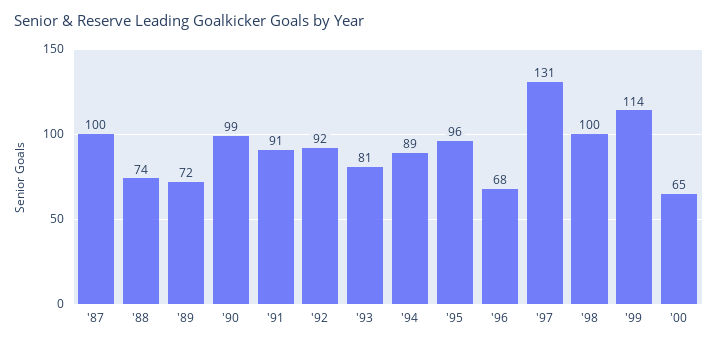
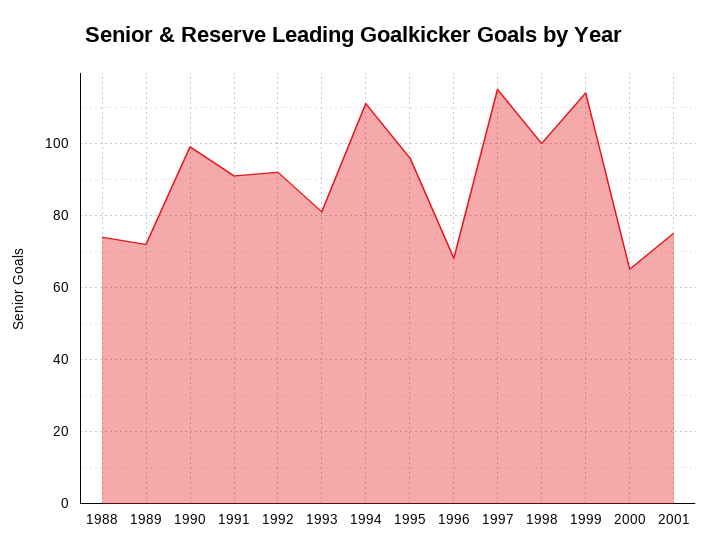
'87: 100 -> none
'94: 89 -> 110
'97: 131 -> 115
2001: none -> 75

